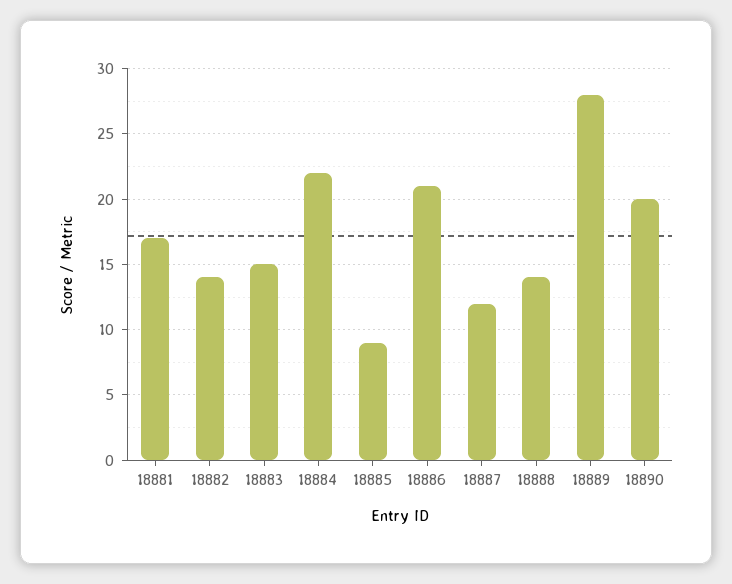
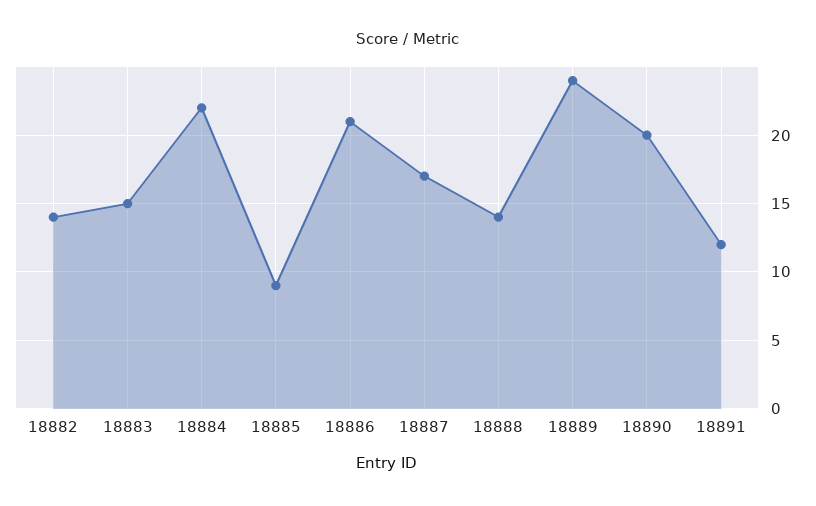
18881: 17 -> none
18887: 12 -> 17
18889: 28 -> 24
18891: none -> 12

